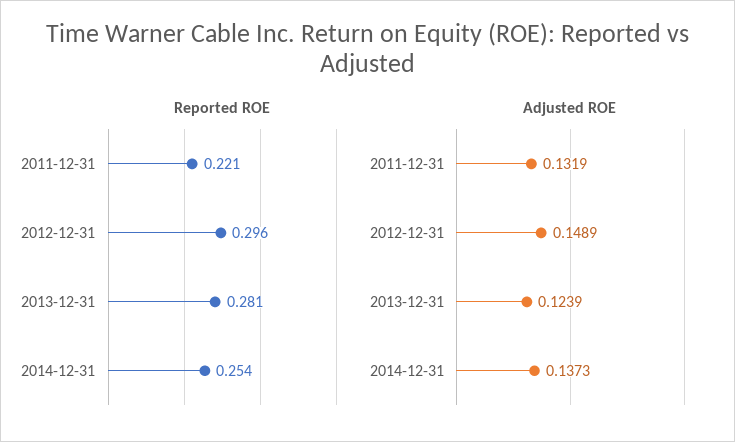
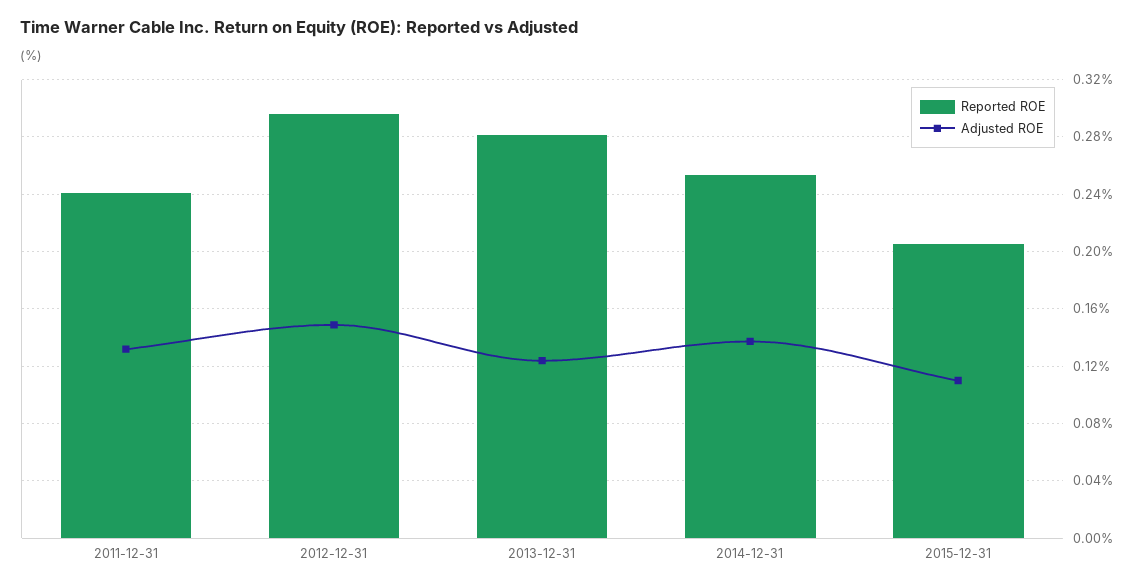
Reported ROE, 2011-12-31: 0.221 -> 0.24
Reported ROE, 2015-12-31: none -> 0.205
Adjusted ROE, 2015-12-31: none -> 0.11

